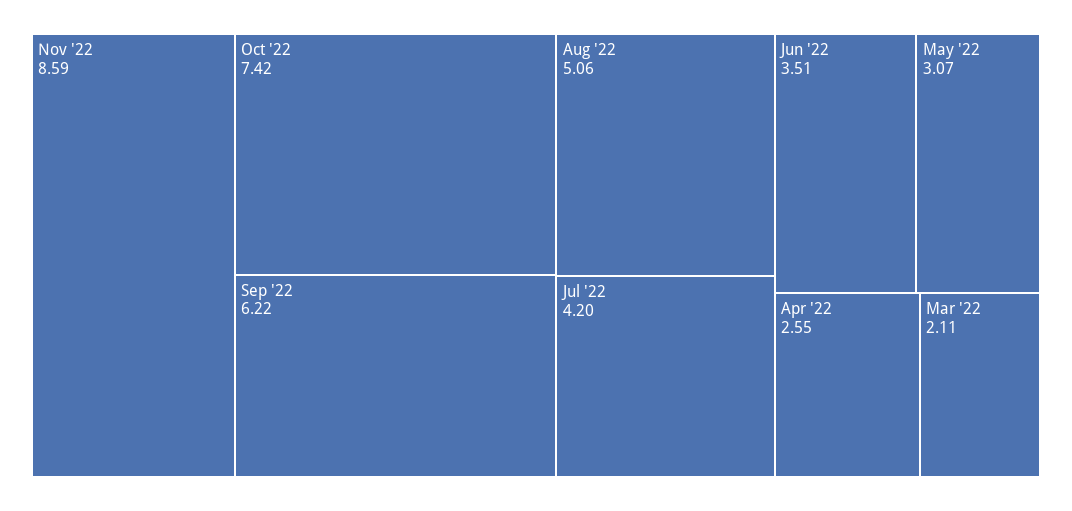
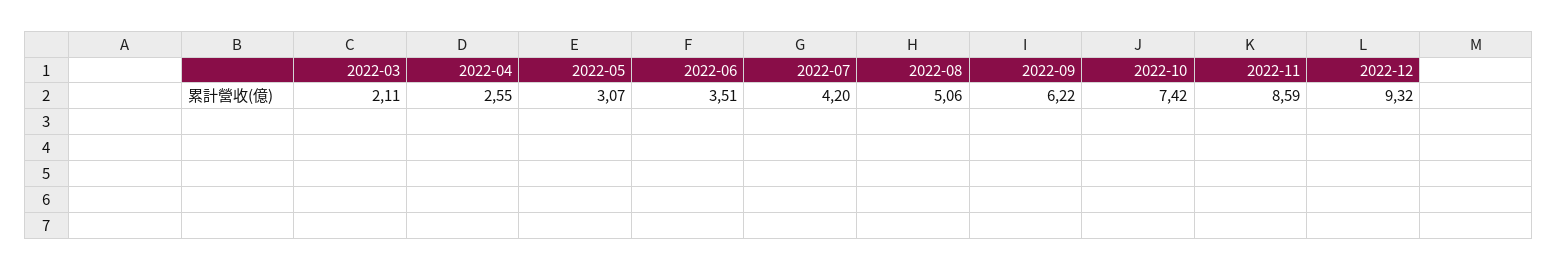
2022-12: none -> 9.32

